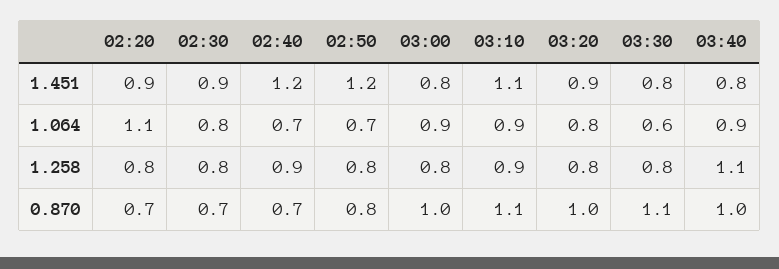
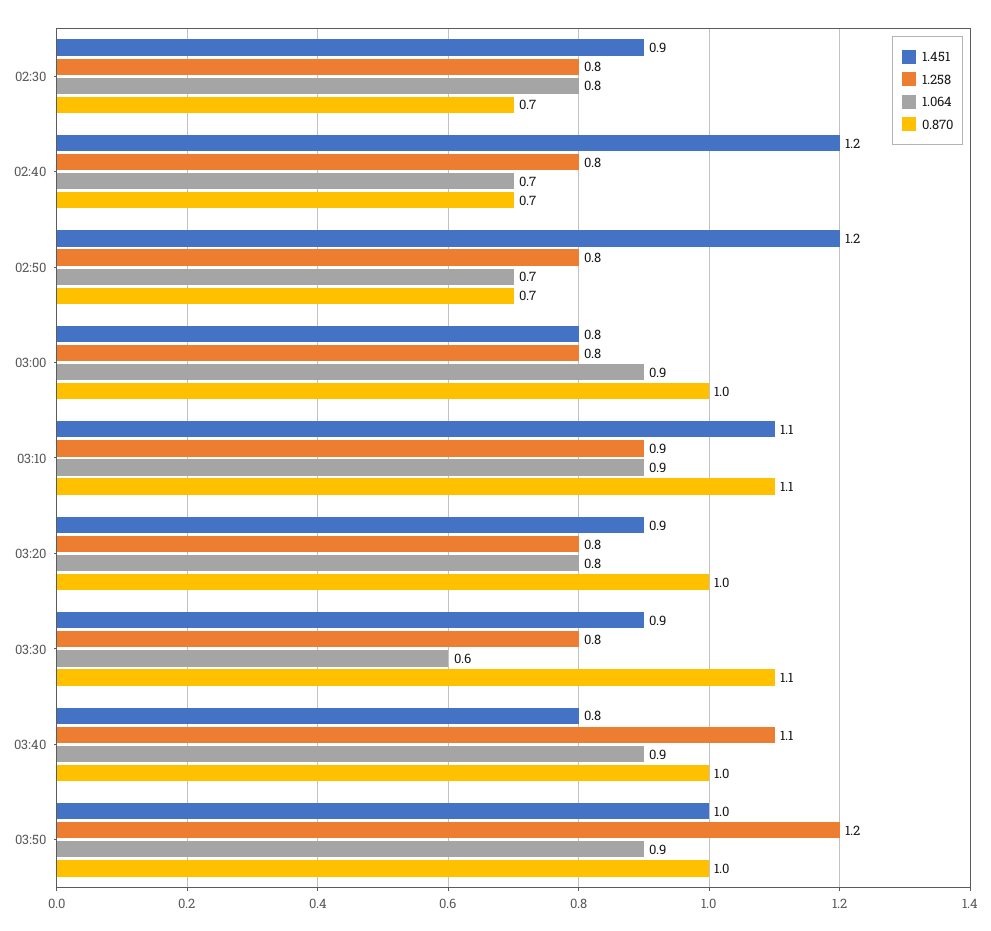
1.451, 02:20: 0.9 -> none
1.451, 03:30: 0.8 -> 0.9
1.064, 02:20: 1.1 -> none
1.258, 02:20: 0.8 -> none
1.258, 02:40: 0.9 -> 0.8
0.870, 02:20: 0.7 -> none
0.870, 02:50: 0.8 -> 0.7
1.451, 03:50: none -> 1
1.258, 03:50: none -> 1.2
1.064, 03:50: none -> 0.9
0.870, 03:50: none -> 1

